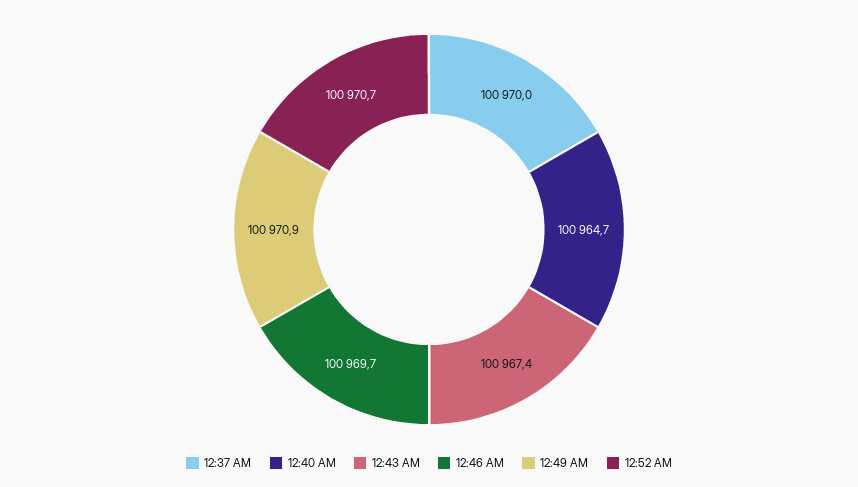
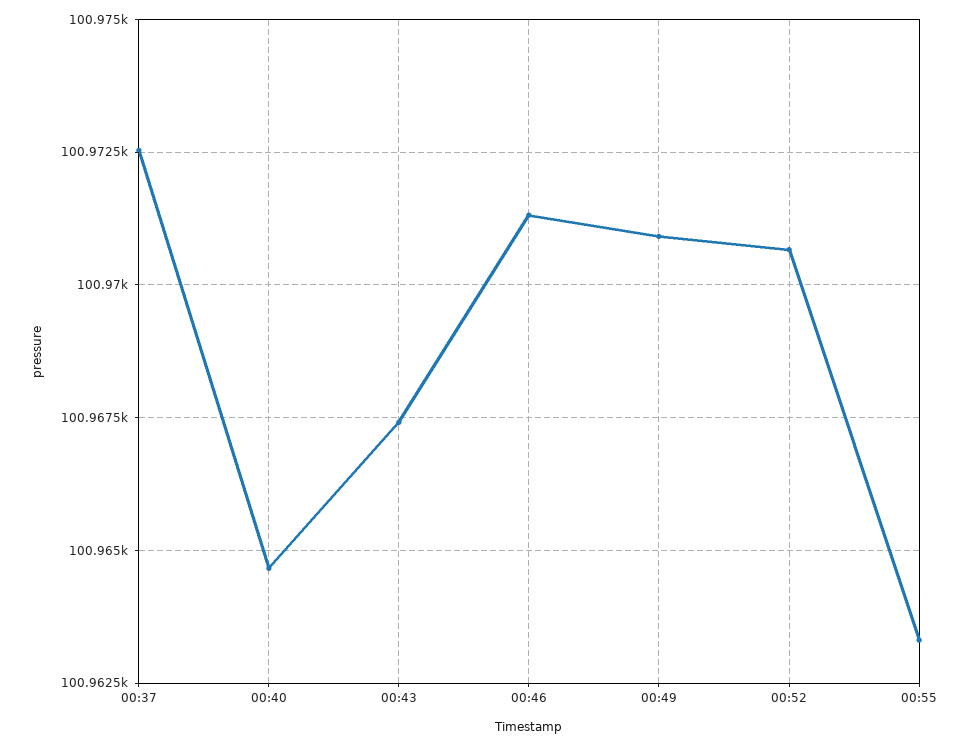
12:37 AM: 100970 -> 100972.5
12:46 AM: 100969.7 -> 100971.25
00:55: none -> 100963.25

